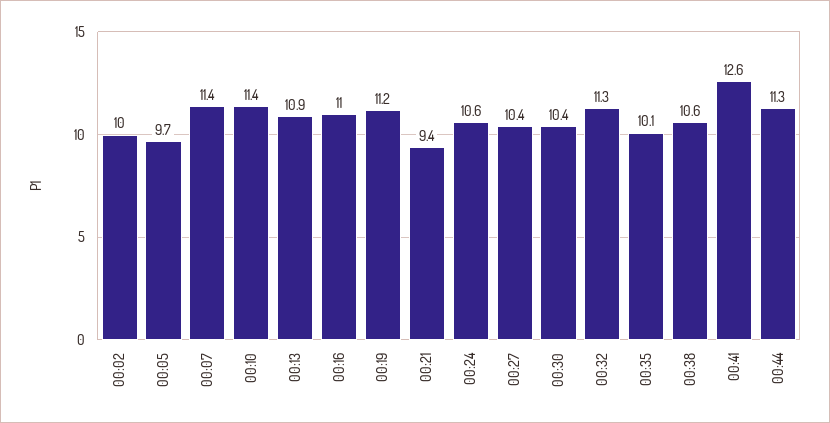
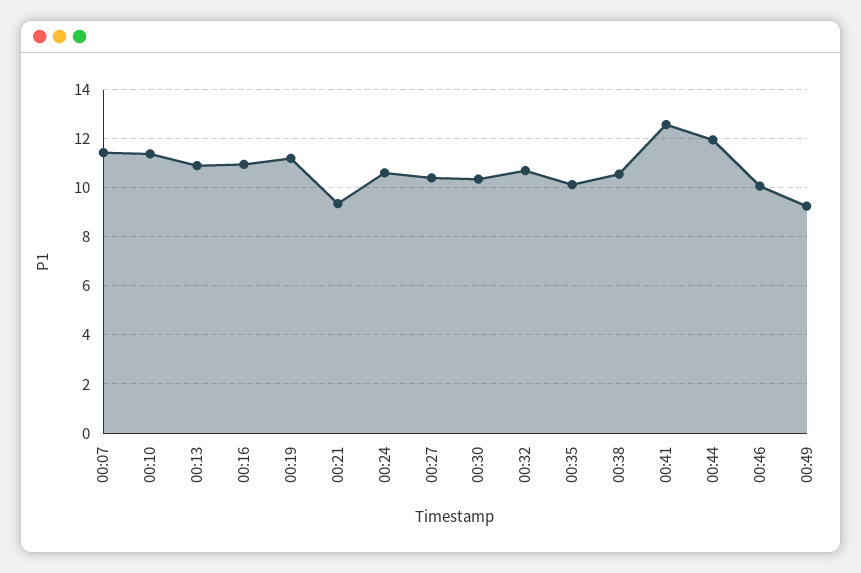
00:02: 10 -> none
00:05: 9.7 -> none
00:32: 11.3 -> 10.75
00:44: 11.3 -> 12
00:46: none -> 10
00:49: none -> 9.25

